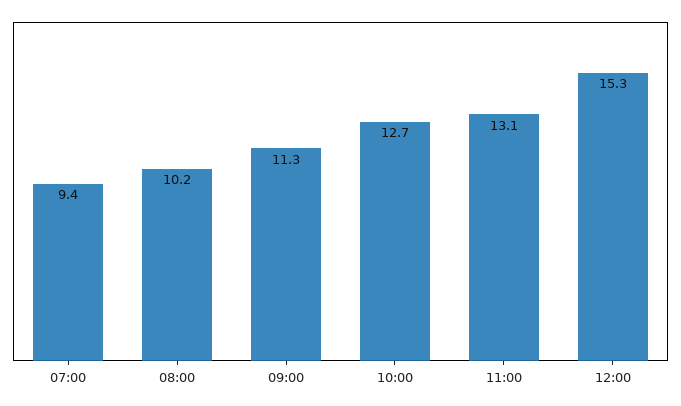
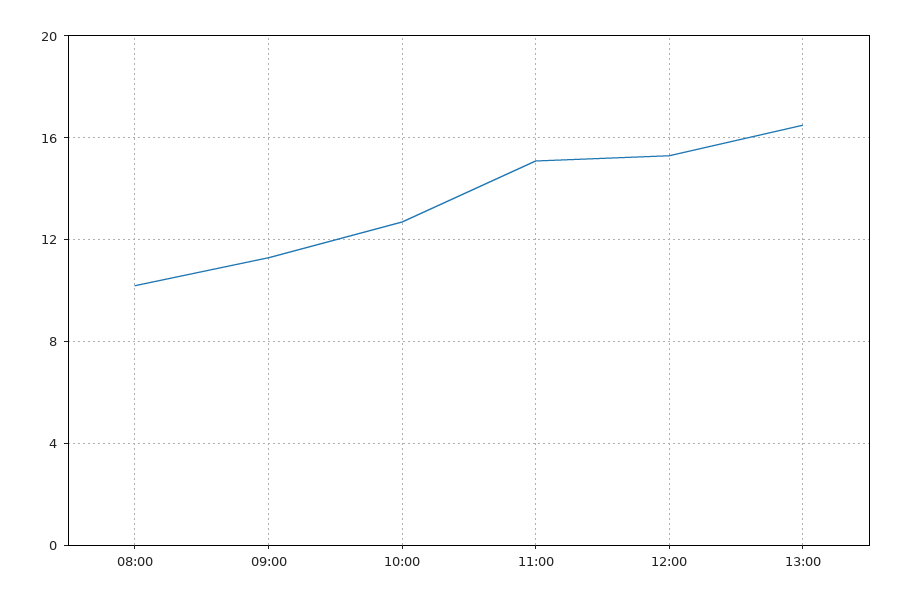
07:00: 9.4 -> none
11:00: 13.1 -> 15
13:00: none -> 16.5

